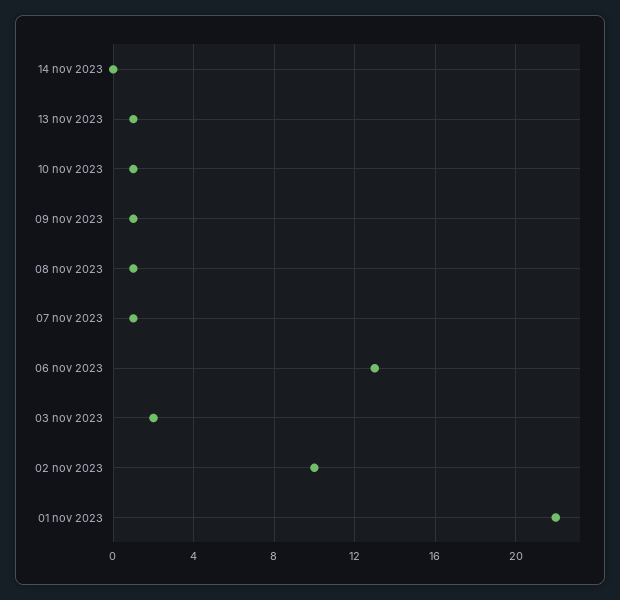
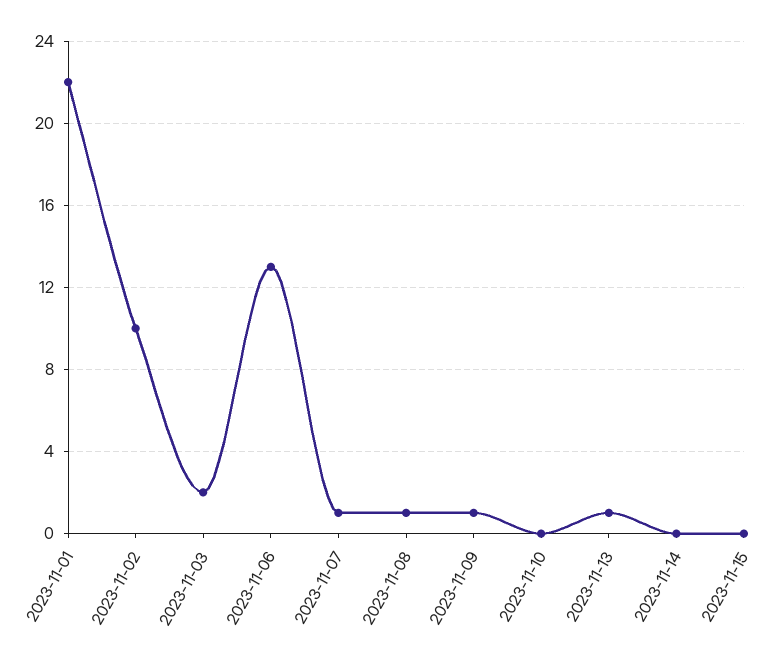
10 nov 2023: 1 -> 0
2023-11-15: none -> 0

